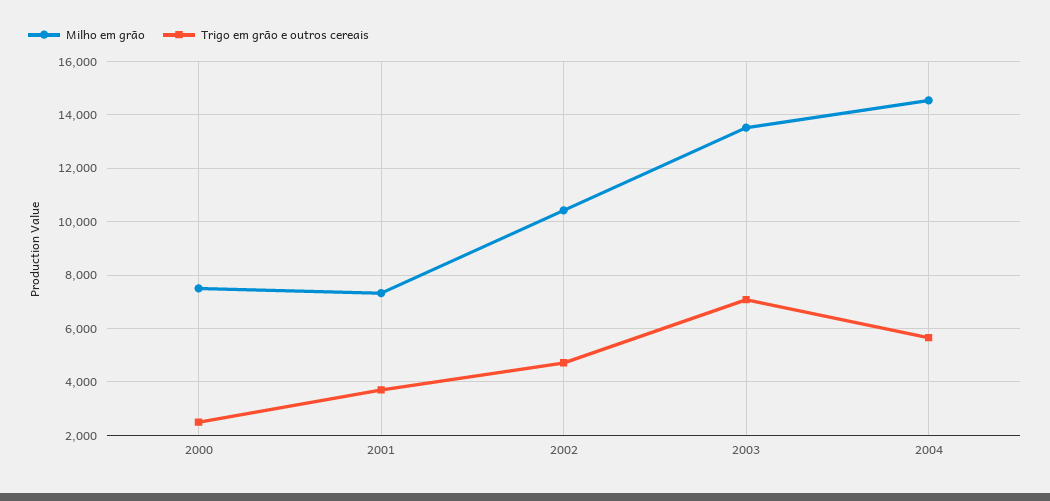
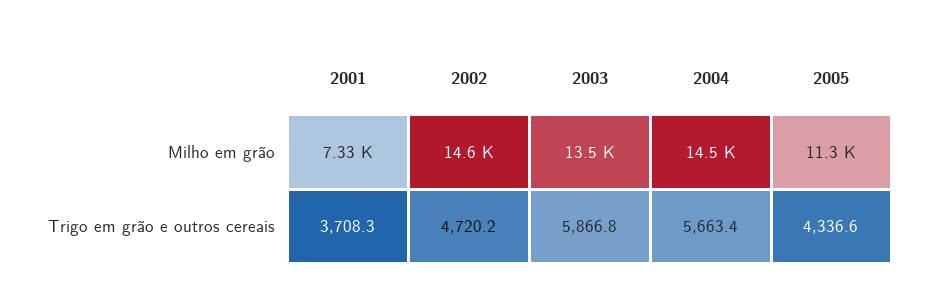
Milho em grão, 2000: 7500 -> none
Trigo em grão e outros cereais, 2000: 2500 -> none
Milho em grão, 2002: 10500 -> 14600
Trigo em grão e outros cereais, 2003: 7000 -> 5866.8
Milho em grão, 2005: none -> 11300
Trigo em grão e outros cereais, 2005: none -> 4336.6

